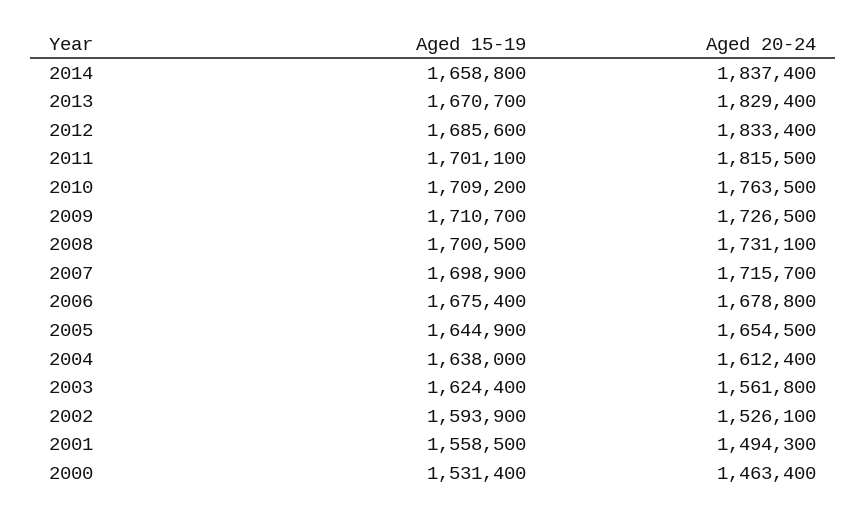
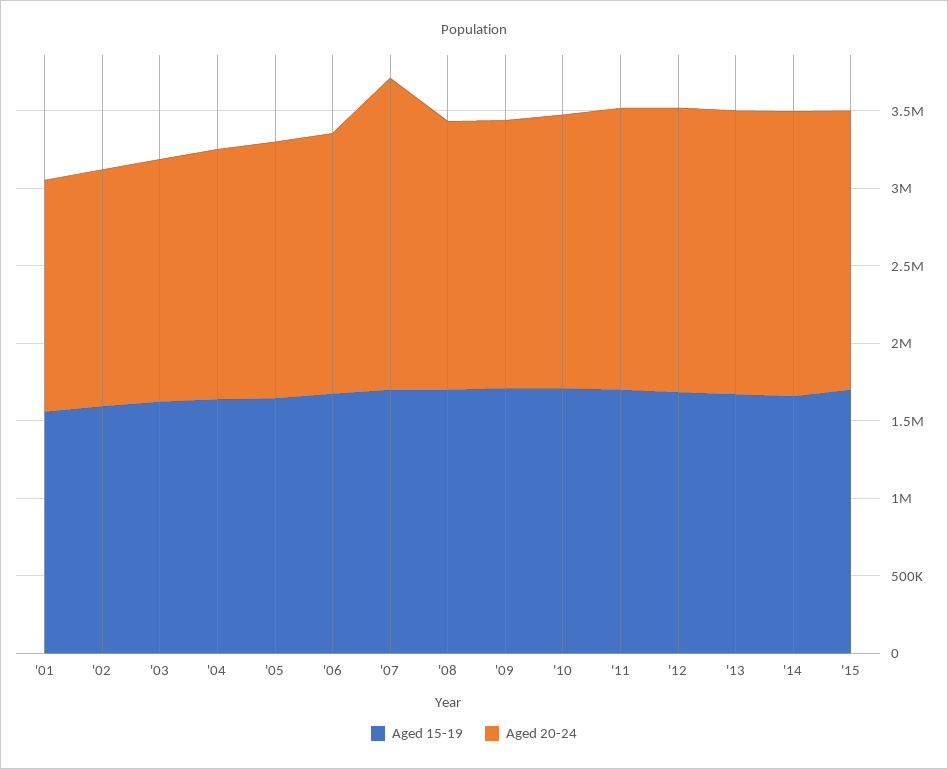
Aged 20-24, 2007: 1715700 -> 2000000
Aged 15-19, 2000: 1531400 -> none
Aged 20-24, 2000: 1463400 -> none
Aged 15-19, '15: none -> 1700000
Aged 20-24, '15: none -> 1800000

